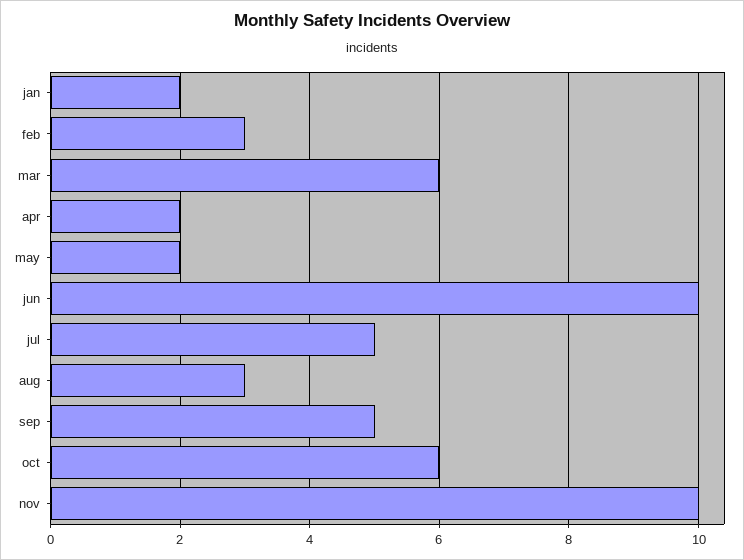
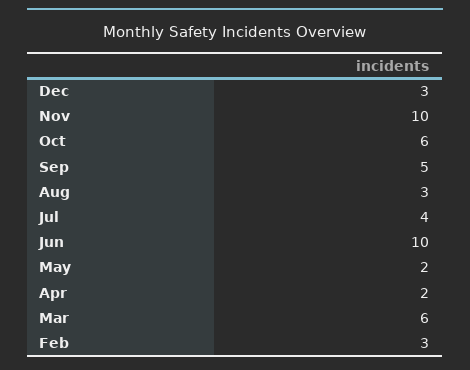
jan: 2 -> none
jul: 5 -> 4
Dec: none -> 3

